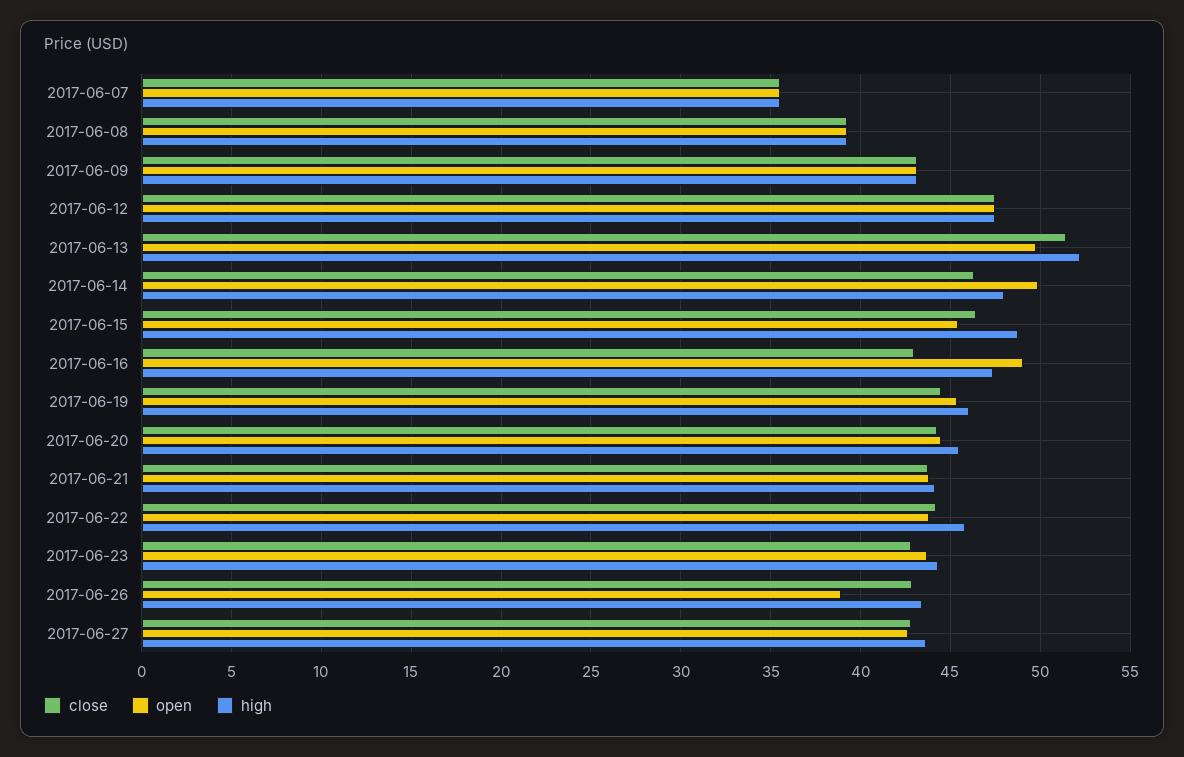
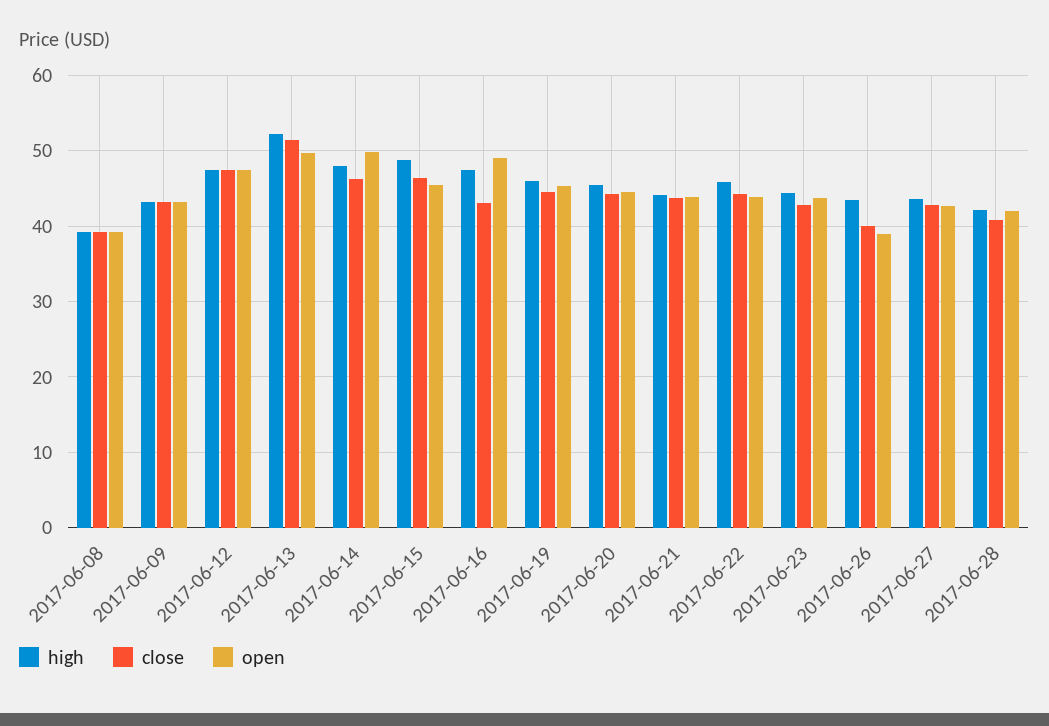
close, 2017-06-07: 35.5 -> none
open, 2017-06-07: 35.5 -> none
high, 2017-06-07: 35.5 -> none
close, 2017-06-26: 43 -> 40
high, 2017-06-28: none -> 42
close, 2017-06-28: none -> 41
open, 2017-06-28: none -> 42

